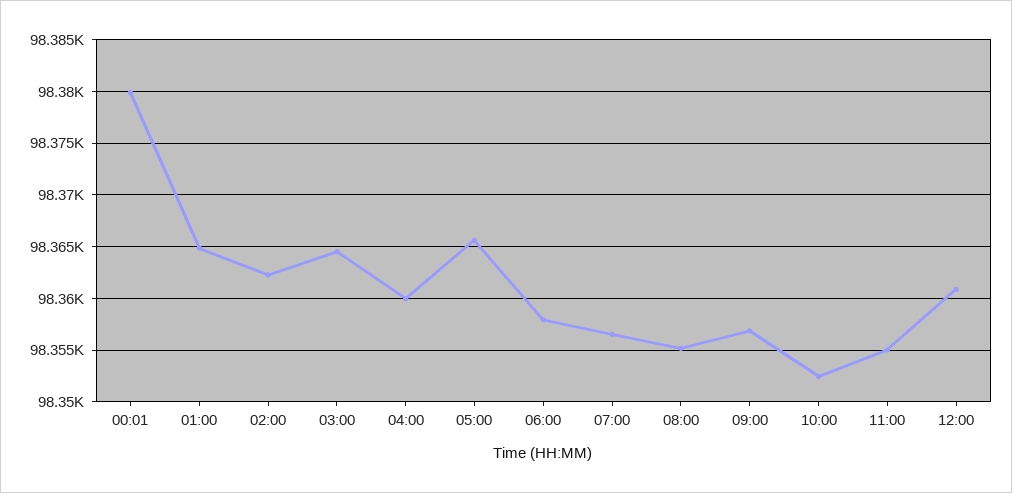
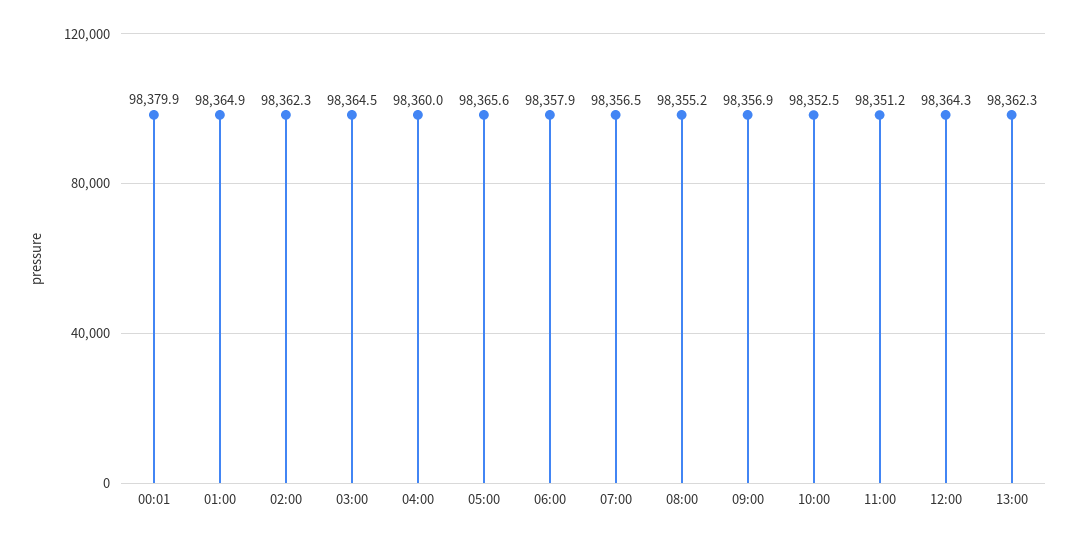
11:00: 98355 -> 98351.2
12:00: 98361 -> 98364.3
13:00: none -> 98362.3

